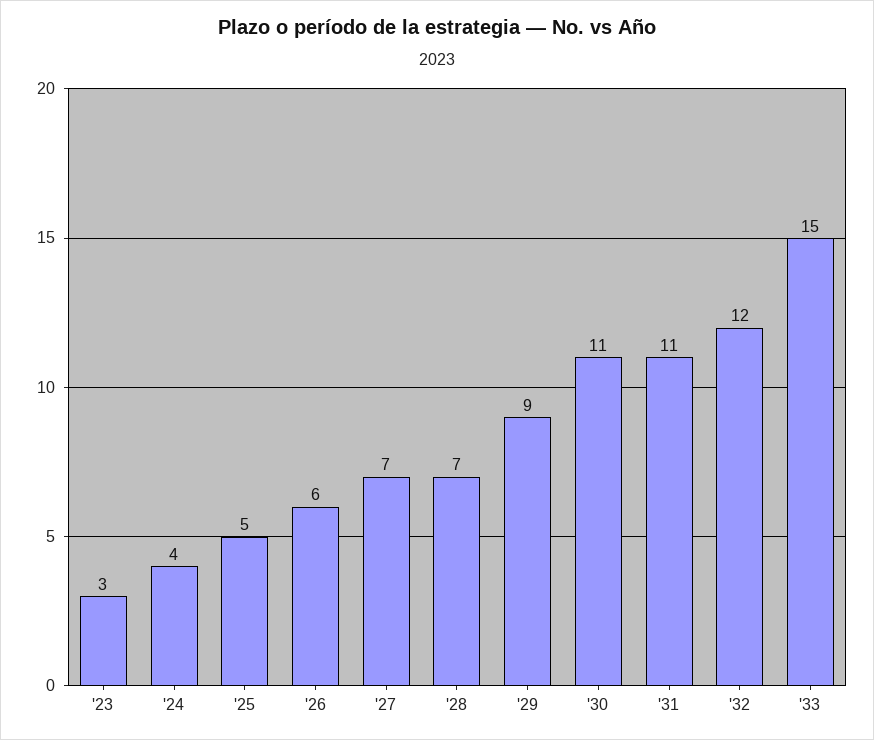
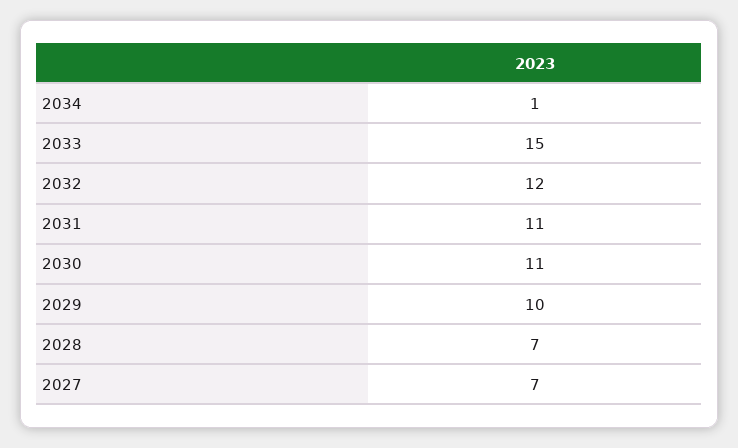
'23: 3 -> none
'24: 4 -> none
'25: 5 -> none
'26: 6 -> none
'29: 9 -> 10
2034: none -> 1

